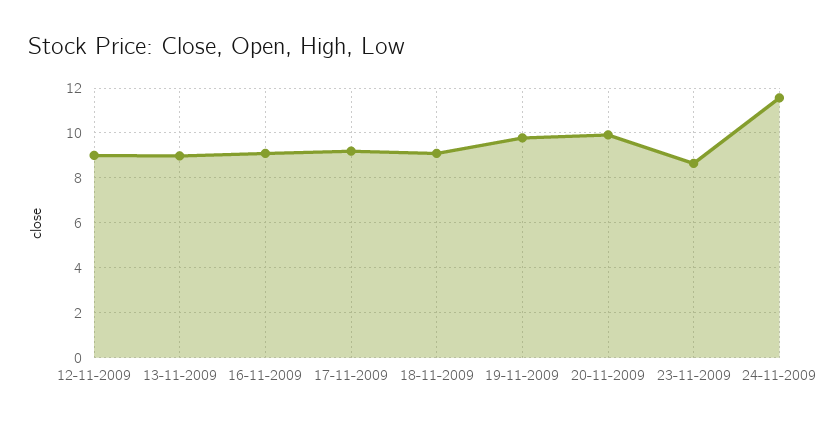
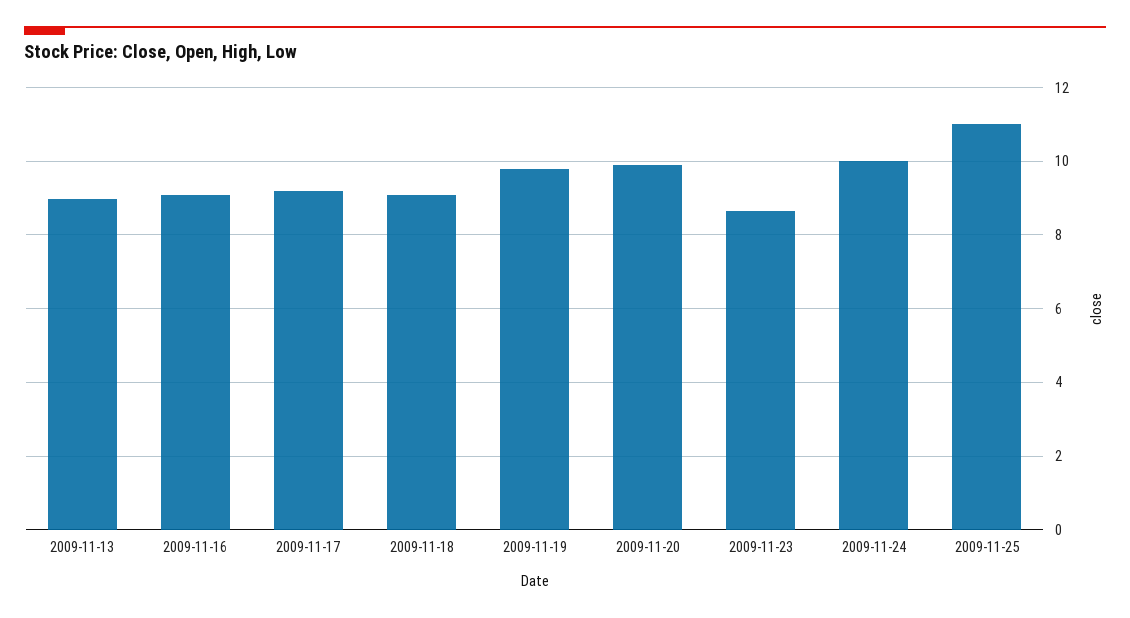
12-11-2009: 9 -> none
24-11-2009: 11.5 -> 10
2009-11-25: none -> 11

